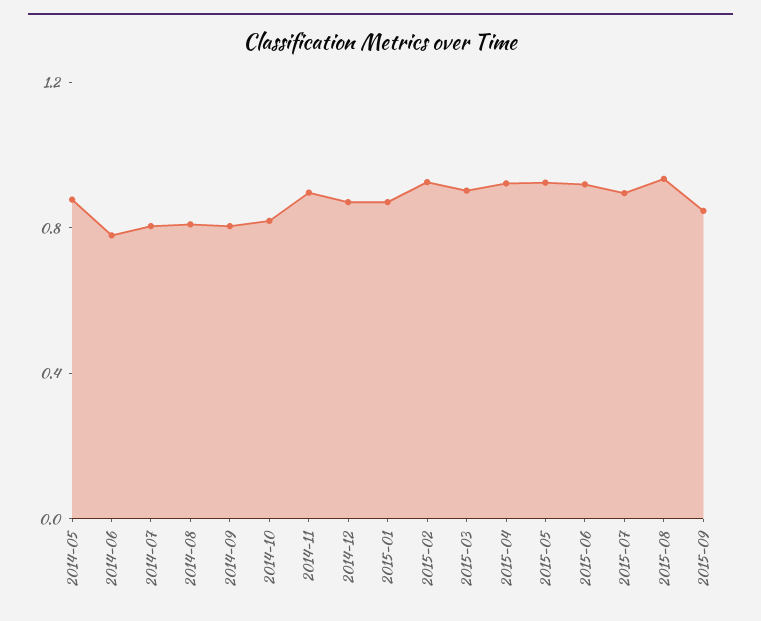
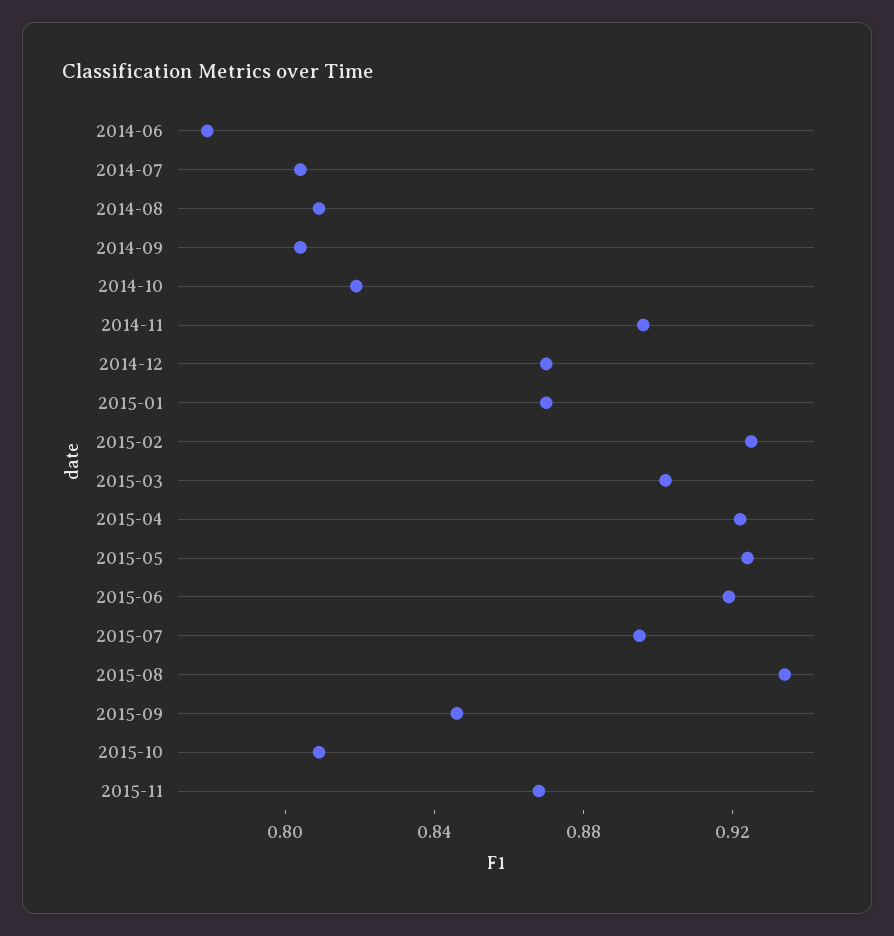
2014-05: 0.9 -> none
2015-10: none -> 0.81
2015-11: none -> 0.87

